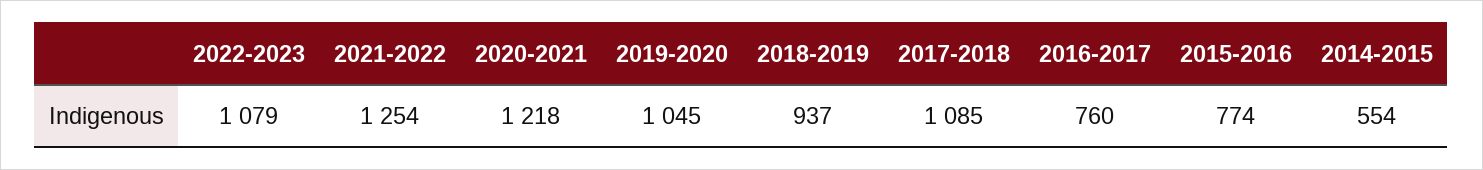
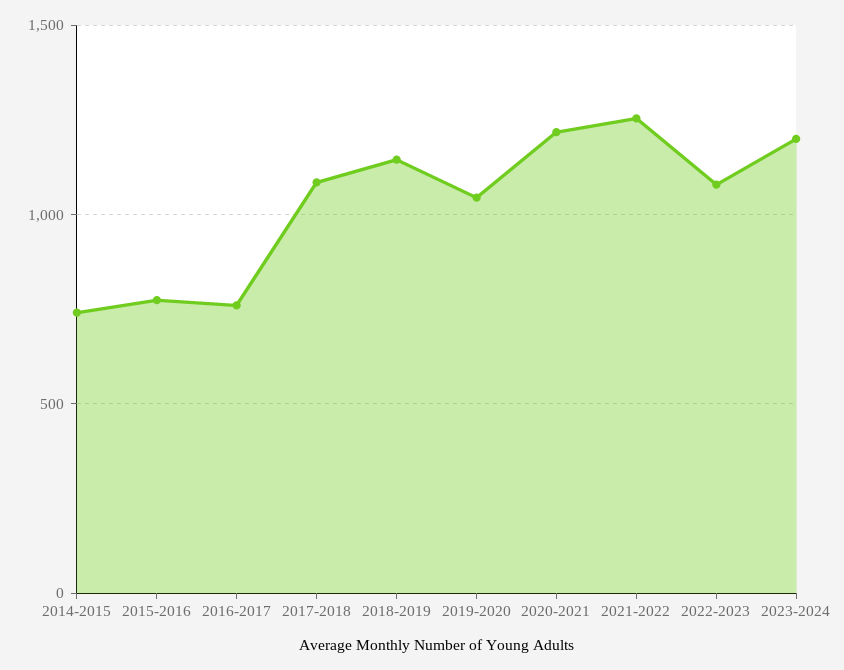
2018-2019: 937 -> 1150
2014-2015: 554 -> 750
2023-2024: none -> 1200

